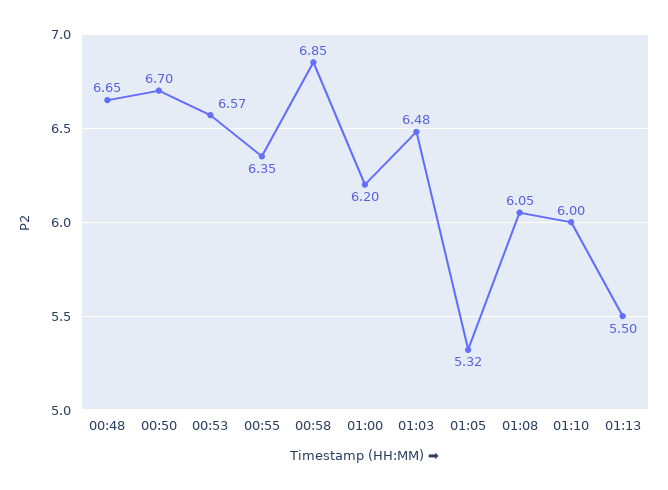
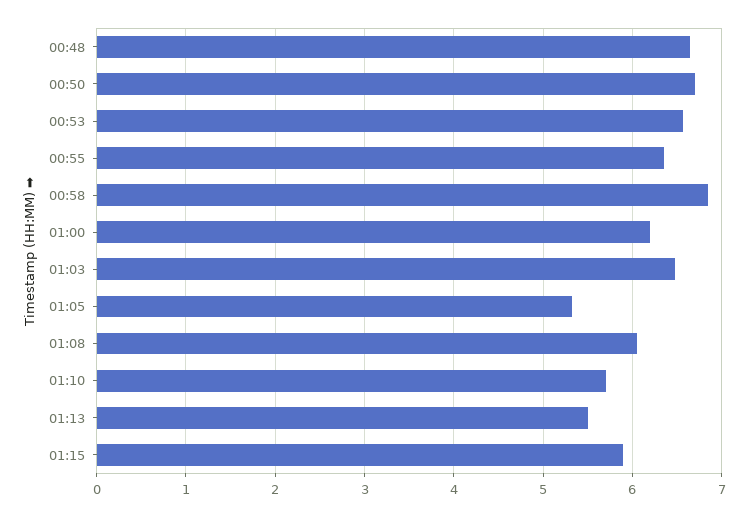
01:10: 6 -> 5.7
01:15: none -> 5.9

